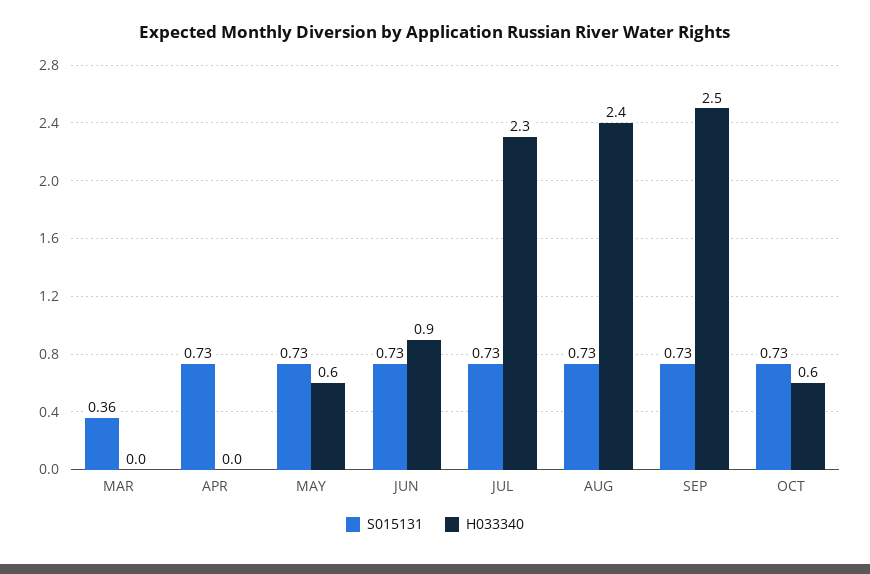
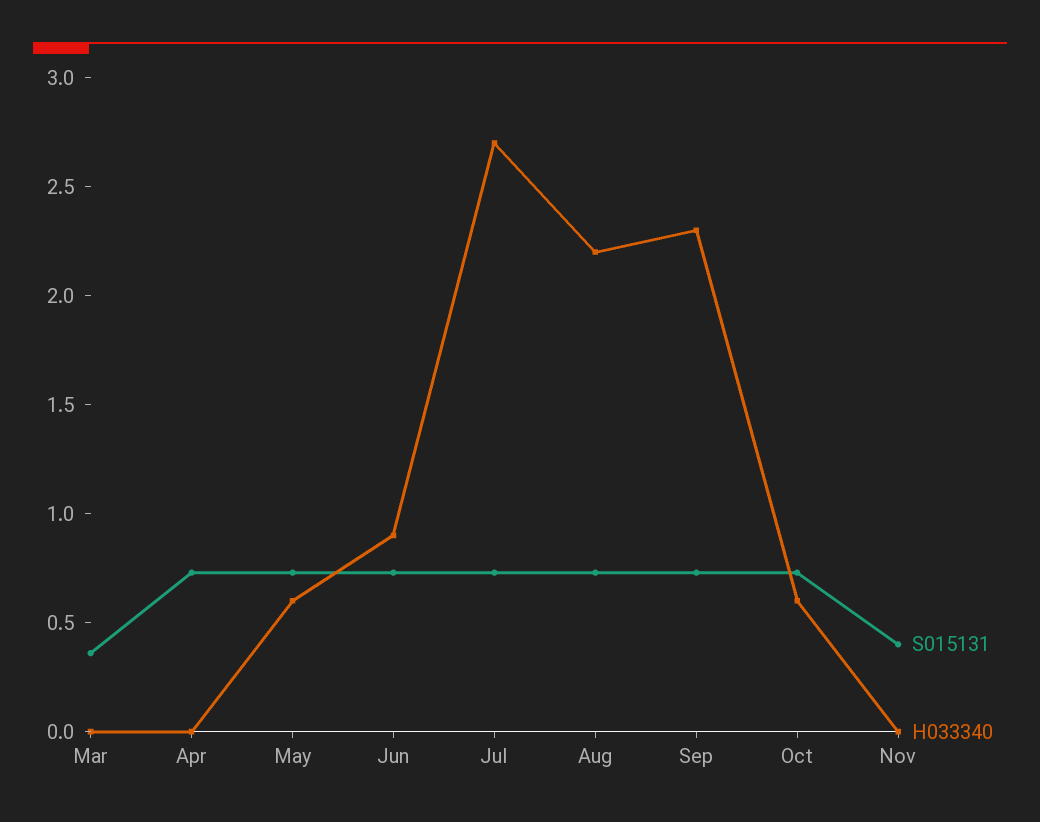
H033340, JUL: 2.3 -> 2.7
H033340, AUG: 2.4 -> 2.2
H033340, SEP: 2.5 -> 2.3
S015131, Nov: none -> 0.4
H033340, Nov: none -> 0

